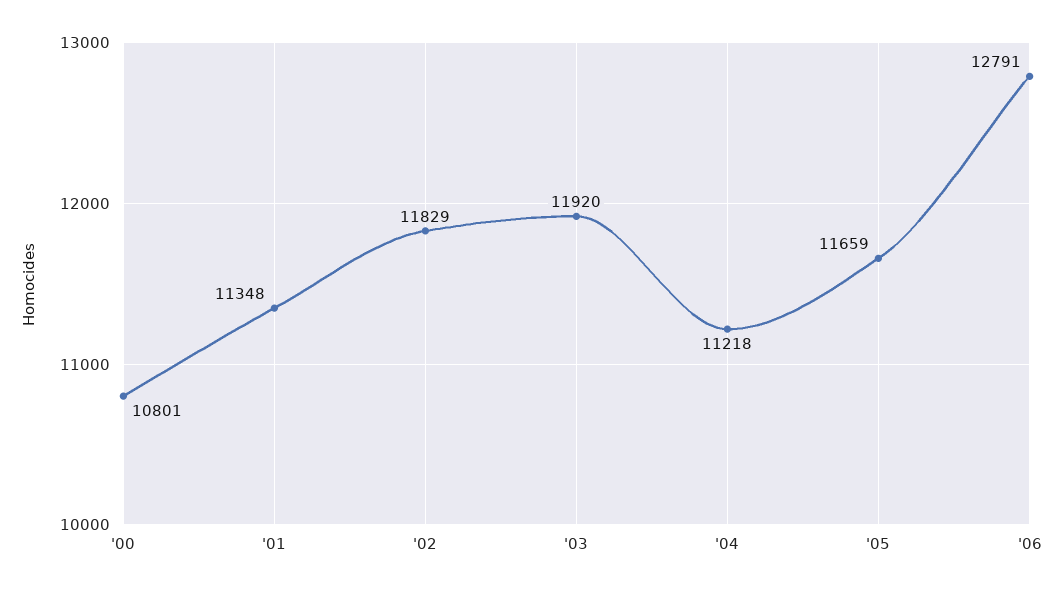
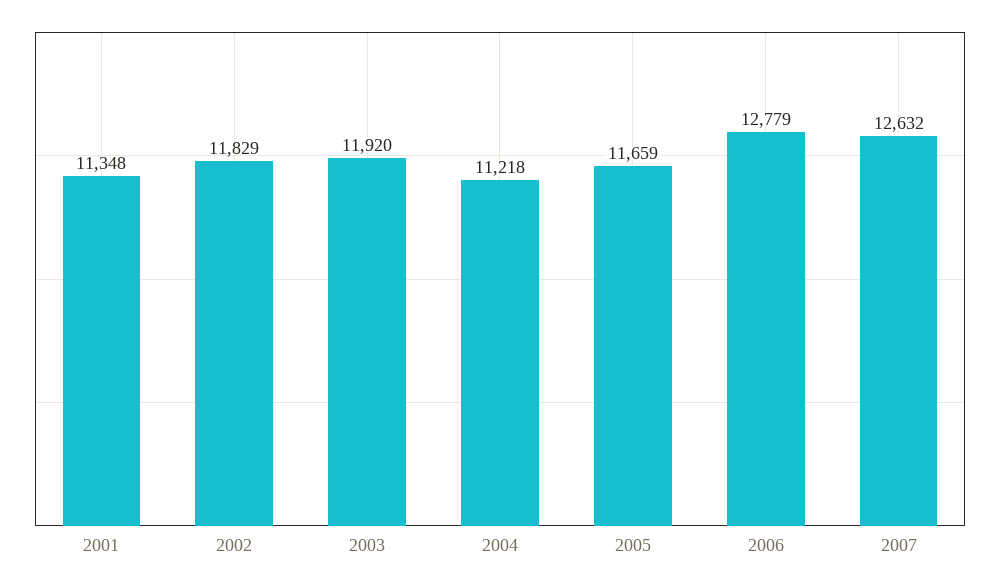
'00: 10801 -> none
'06: 12791 -> 12779
2007: none -> 12632

